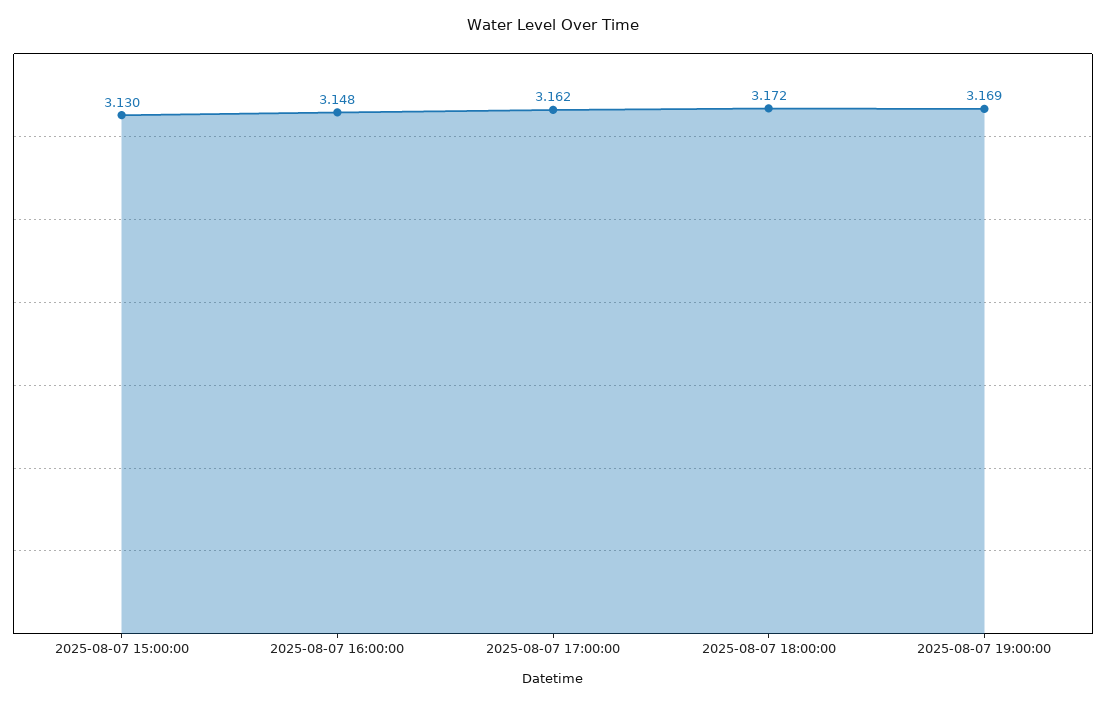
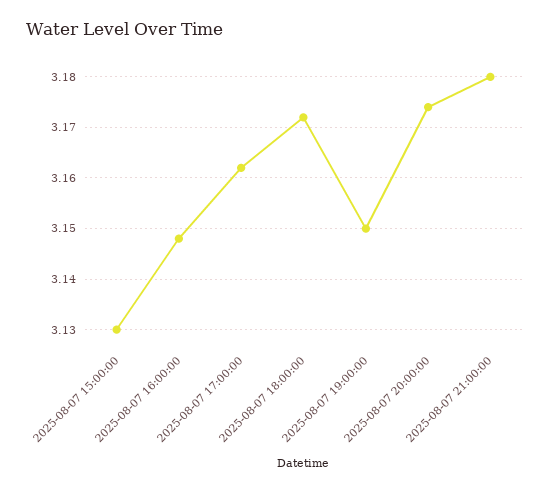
2025-08-07 19:00:00: 3.169 -> 3.15
2025-08-07 20:00:00: none -> 3.175
2025-08-07 21:00:00: none -> 3.18

